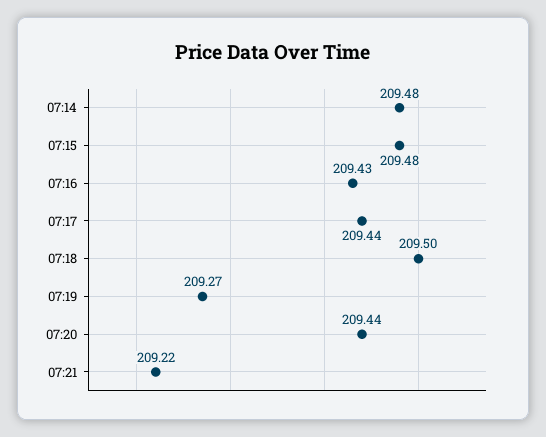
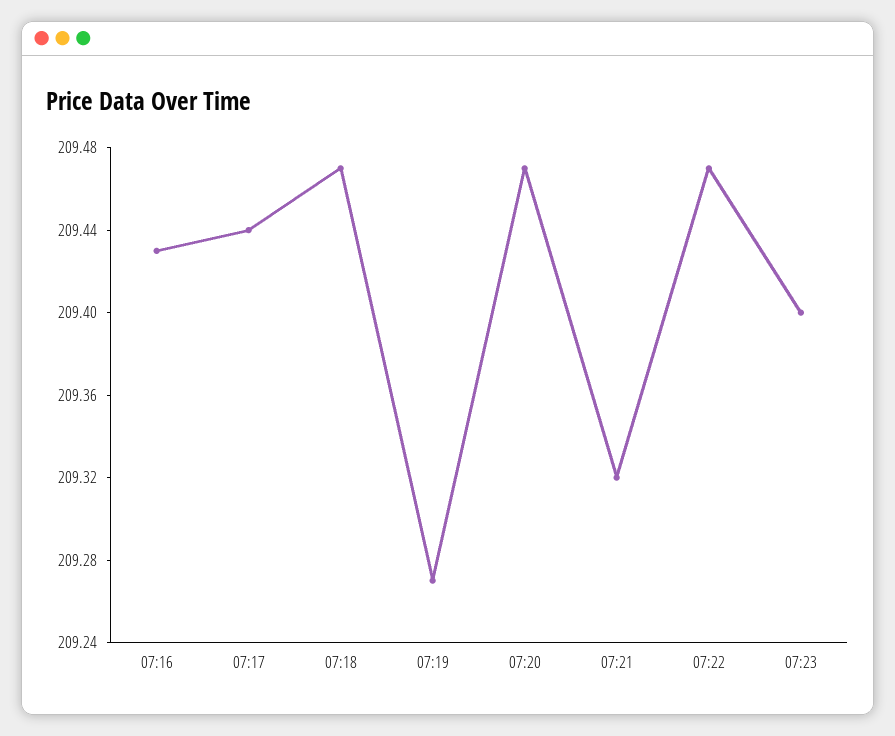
07:14: 209.48 -> none
07:15: 209.48 -> none
07:18: 209.5 -> 209.47
07:20: 209.44 -> 209.47
07:21: 209.22 -> 209.32
07:22: none -> 209.47
07:23: none -> 209.4

